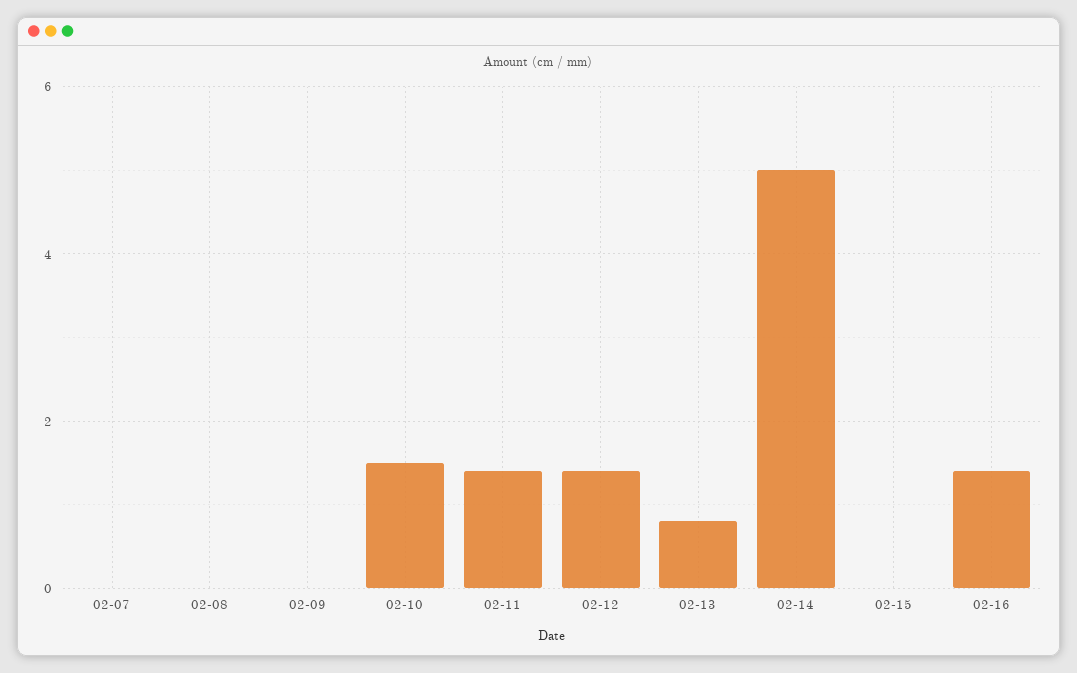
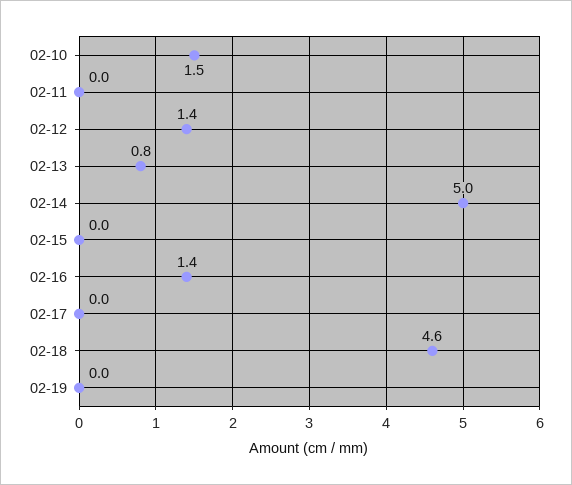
02-07: 0 -> none
02-08: 0 -> none
02-09: 0 -> none
02-11: 1.5 -> 0
02-17: none -> 0
02-18: none -> 4.6
02-19: none -> 0

